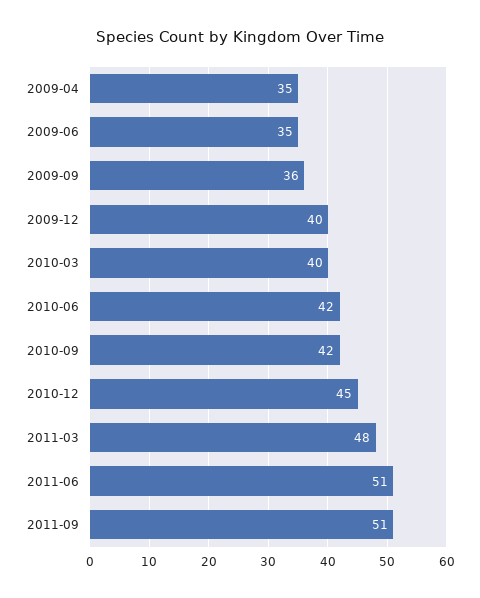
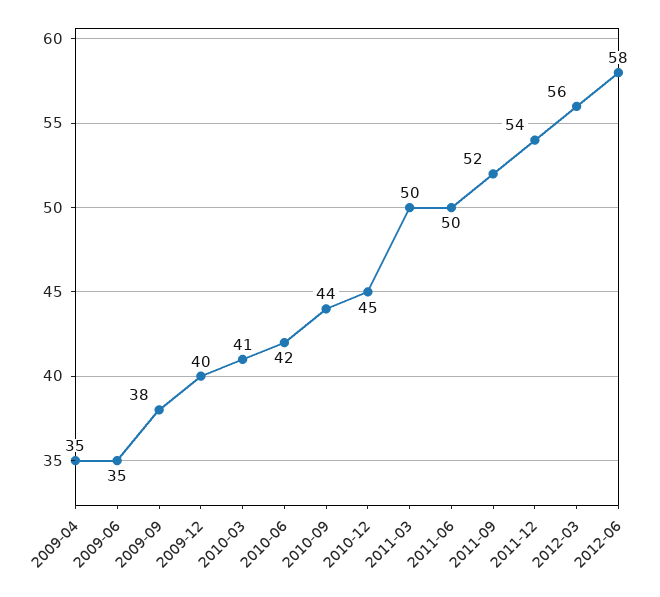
2009-09: 36 -> 38
2010-03: 40 -> 41
2010-09: 42 -> 44
2011-03: 48 -> 50
2011-06: 51 -> 50
2011-09: 51 -> 52
2011-12: none -> 54
2012-03: none -> 56
2012-06: none -> 58

